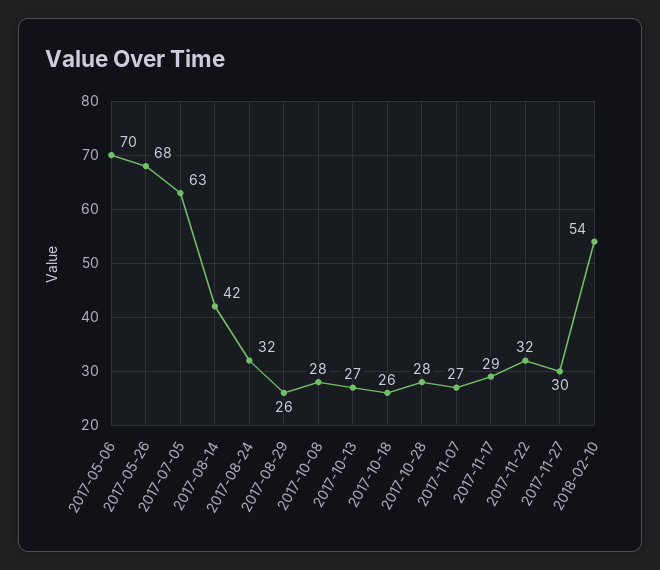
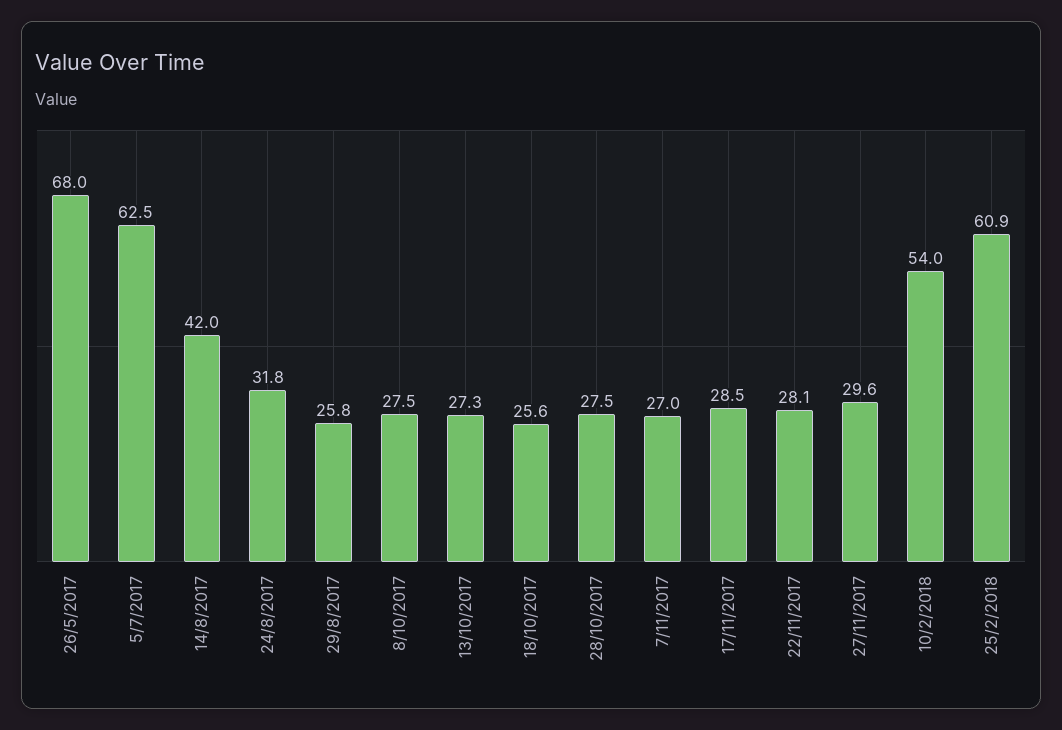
2017-05-06: 70 -> none
2017-11-22: 32 -> 28.1
25/2/2018: none -> 60.9

